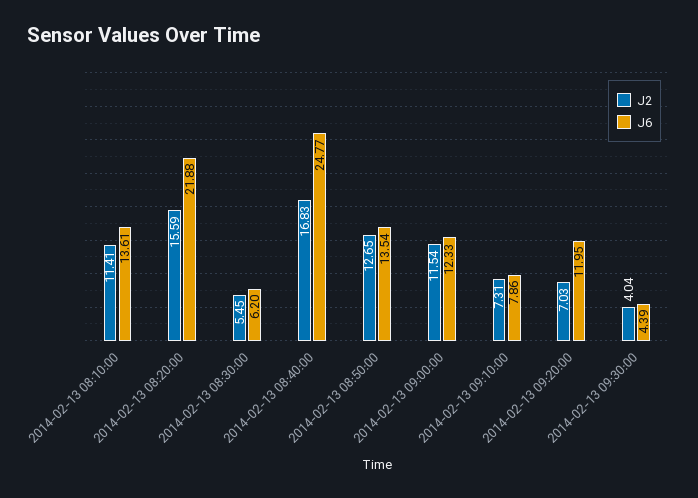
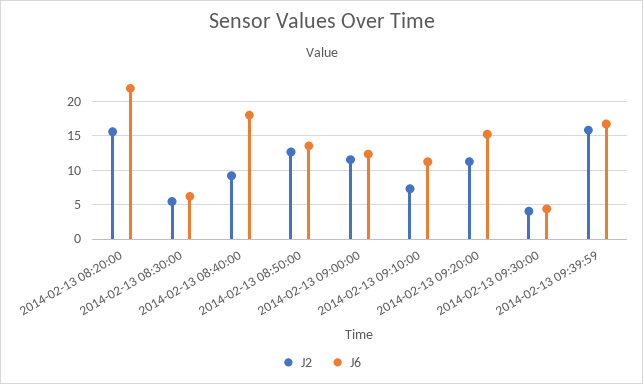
J2, 2014-02-13 08:10:00: 11.41 -> none
J6, 2014-02-13 08:10:00: 13.61 -> none
J2, 2014-02-13 08:40:00: 16.83 -> 9
J6, 2014-02-13 08:40:00: 24.77 -> 18
J6, 2014-02-13 09:10:00: 7.86 -> 11
J2, 2014-02-13 09:20:00: 7.03 -> 11
J6, 2014-02-13 09:20:00: 11.95 -> 15
J2, 2014-02-13 09:39:59: none -> 16
J6, 2014-02-13 09:39:59: none -> 17

